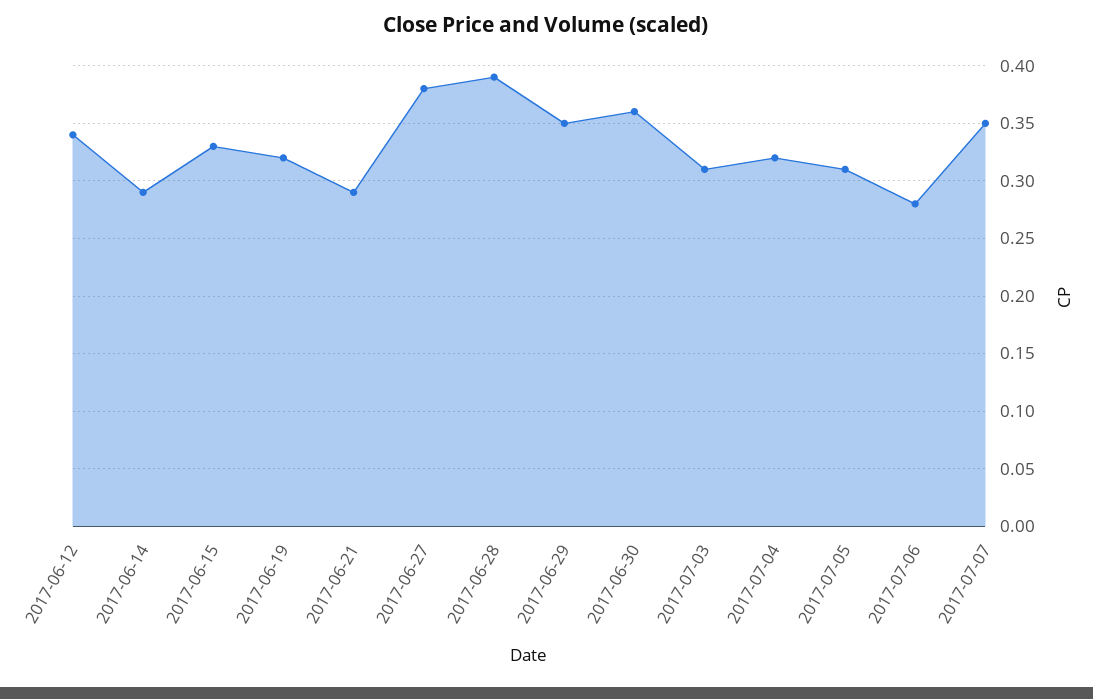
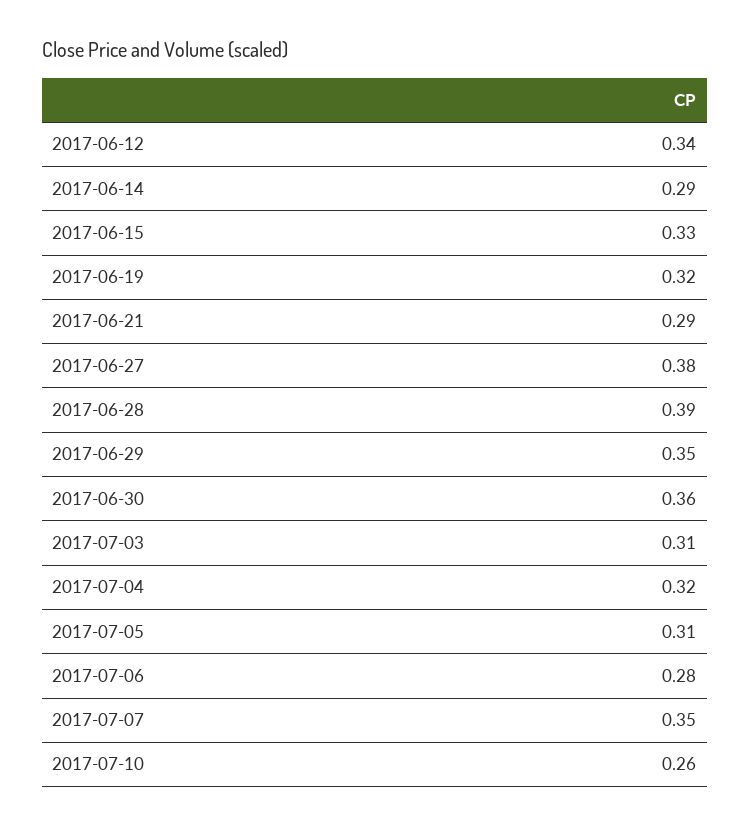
2017-07-10: none -> 0.26

